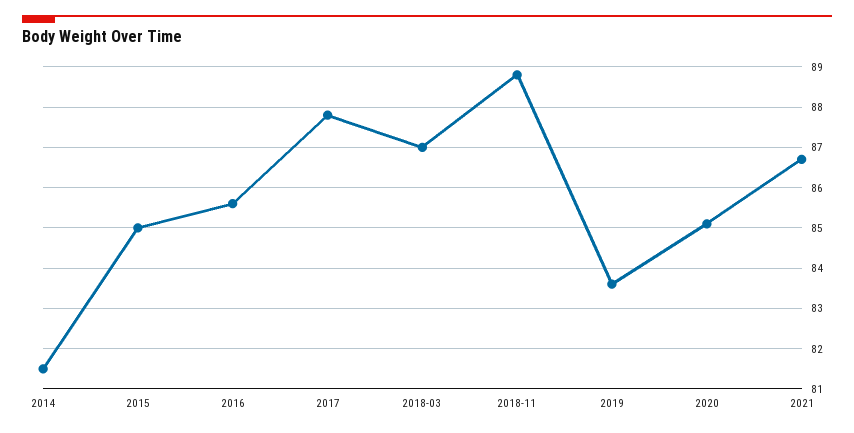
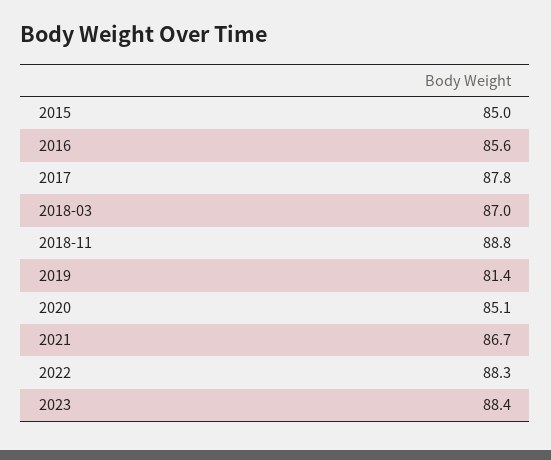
2014: 81.5 -> none
2019: 83.5 -> 81.4
2022: none -> 88.3
2023: none -> 88.4

